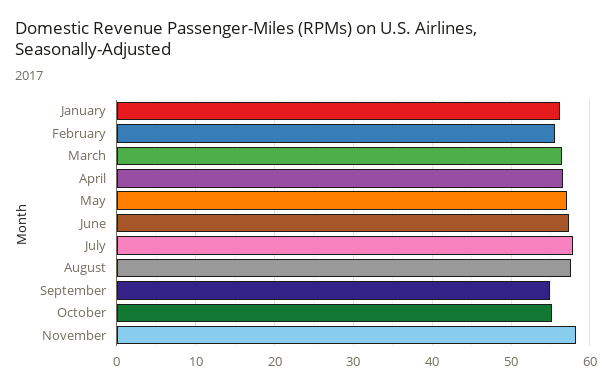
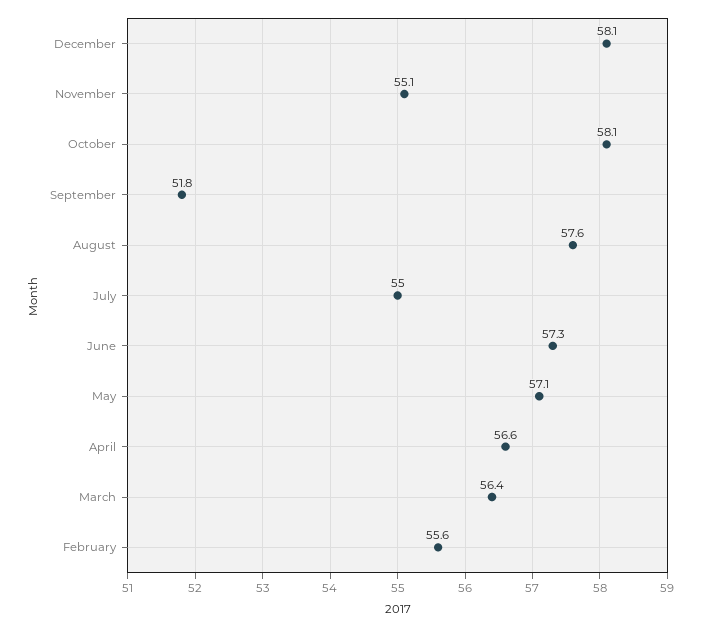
January: 56 -> none
July: 58 -> 55
September: 55 -> 51.8
October: 55 -> 58.1
November: 58 -> 55.1
December: none -> 58.1

